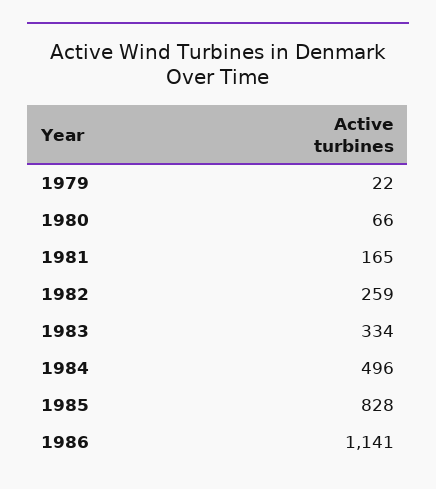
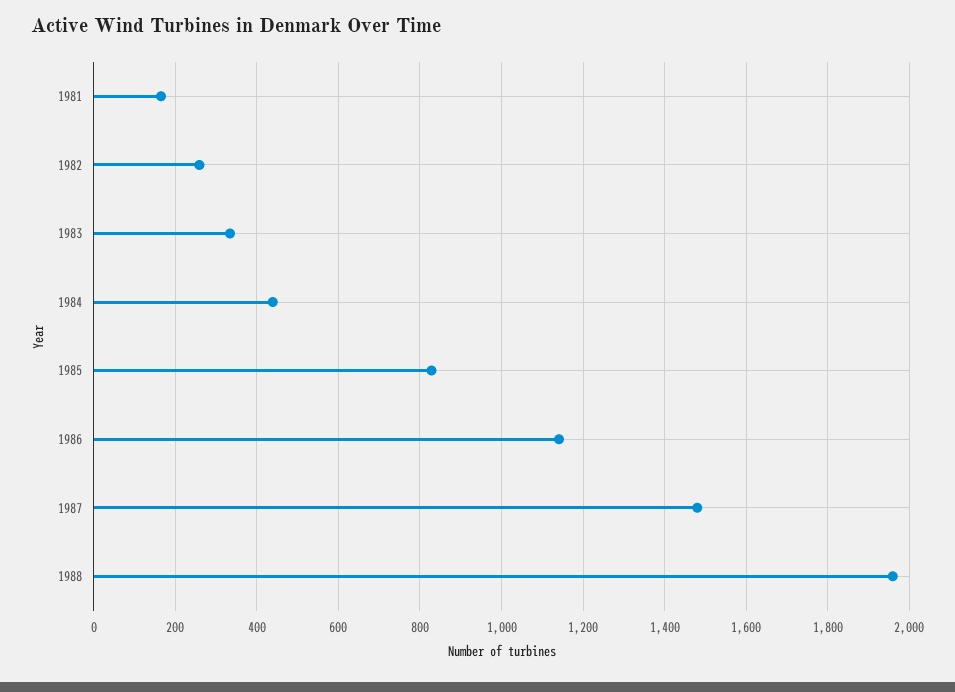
1979: 22 -> none
1980: 66 -> none
1984: 496 -> 440
1987: none -> 1480
1988: none -> 1960

